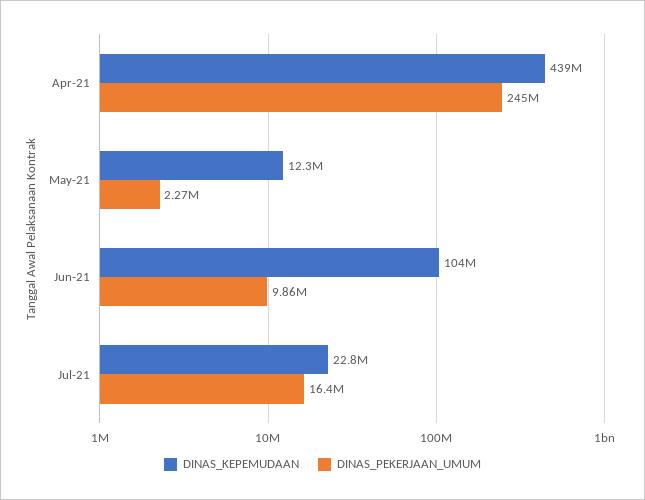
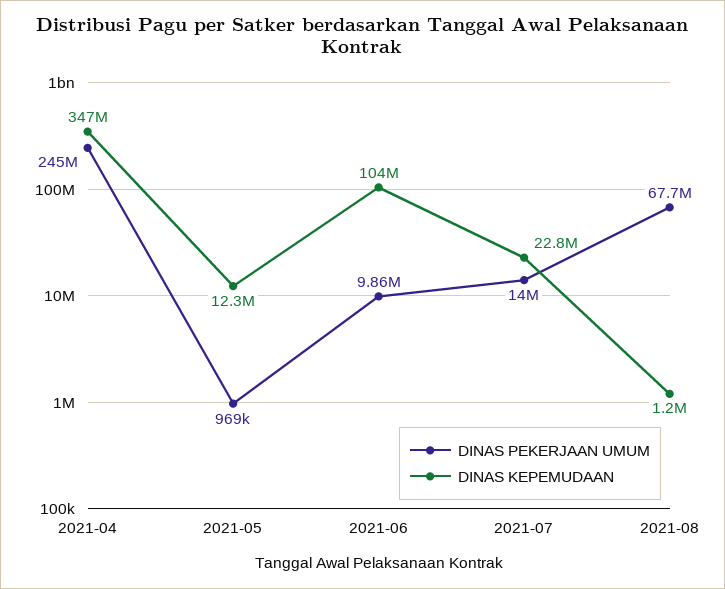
DINAS_KEPEMUDAAN, Apr-21: 439000000 -> 347000000
DINAS_PEKERJAAN_UMUM, May-21: 2270000 -> 969000
DINAS_PEKERJAAN_UMUM, Jul-21: 16400000 -> 14000000
DINAS_PEKERJAAN_UMUM, 2021-08: none -> 67700000
DINAS_KEPEMUDAAN, 2021-08: none -> 1200000

